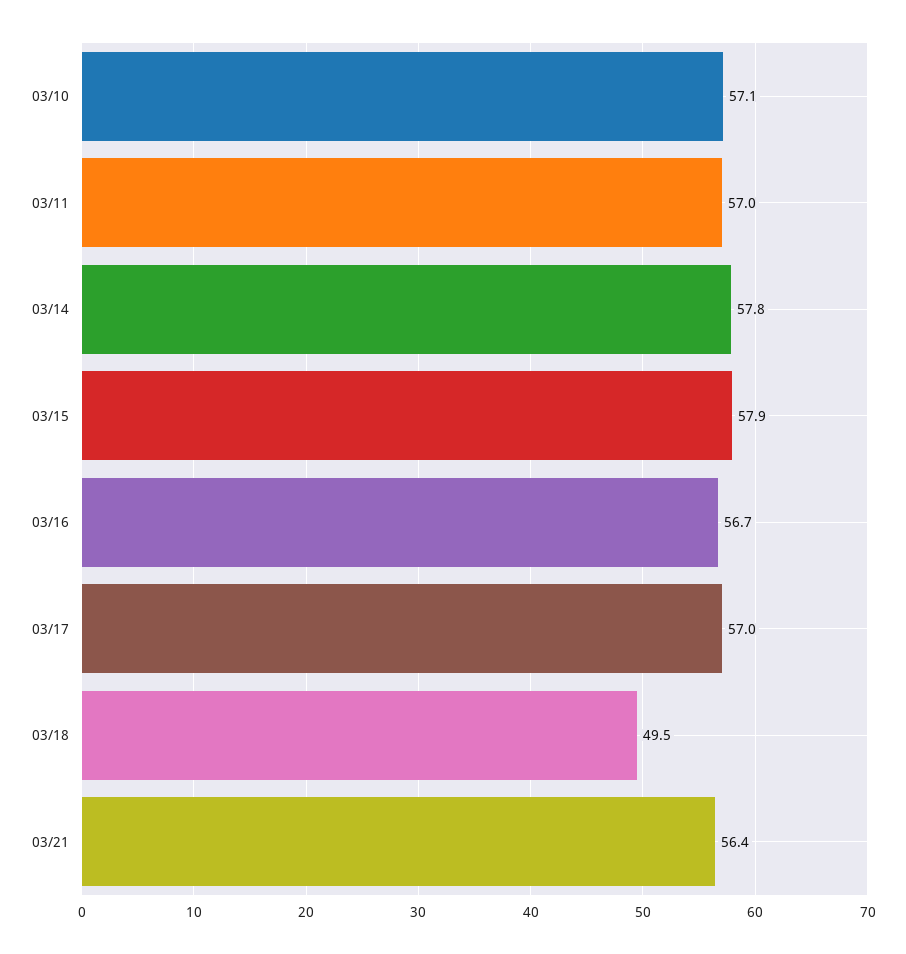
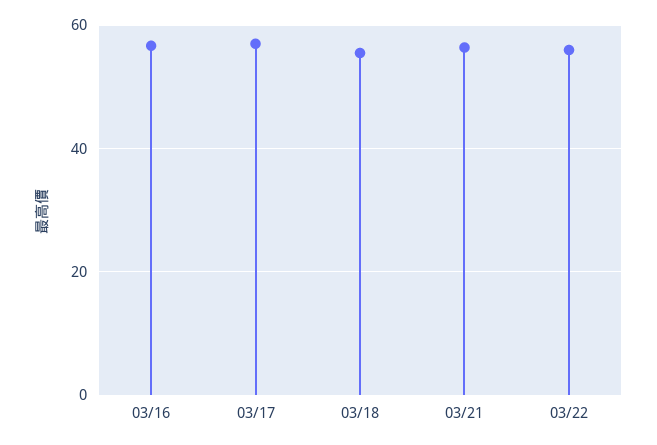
03/10: 57.1 -> none
03/11: 57 -> none
03/14: 57.8 -> none
03/15: 57.9 -> none
03/18: 49.5 -> 56
03/22: none -> 56

